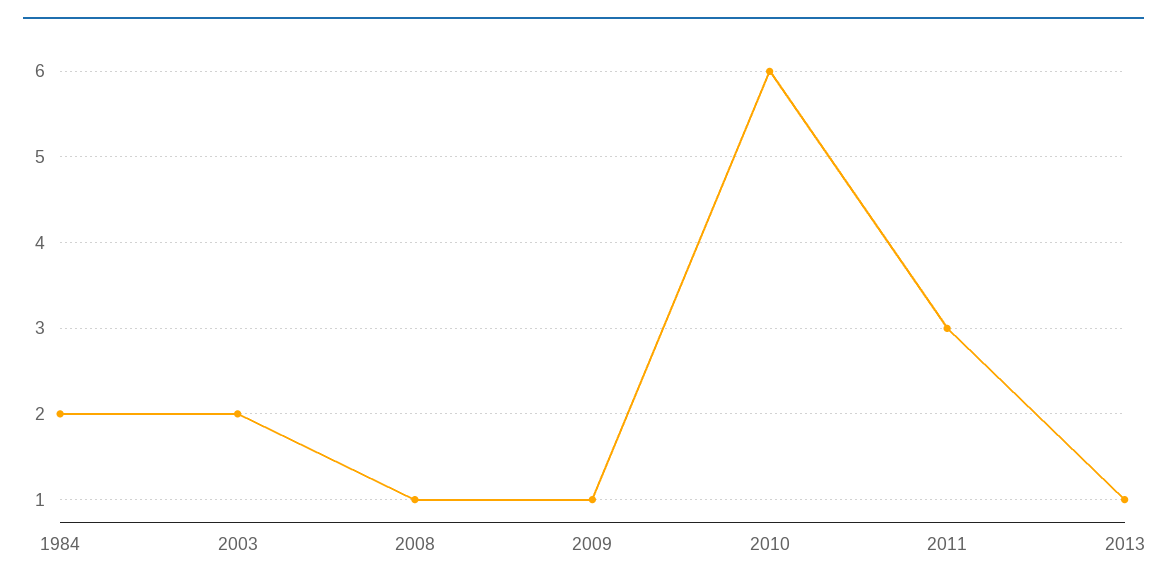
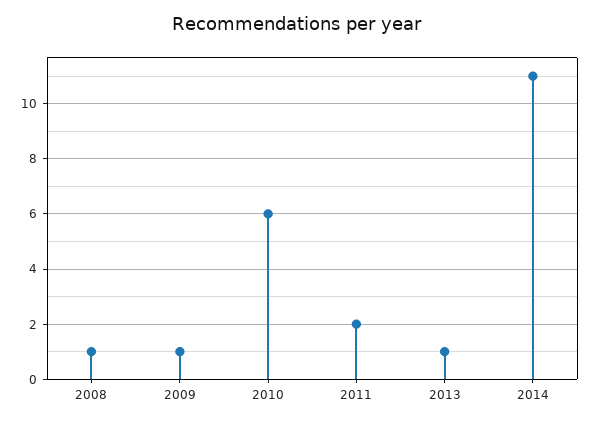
1984: 2 -> none
2003: 2 -> none
2011: 3 -> 2
2014: none -> 11

